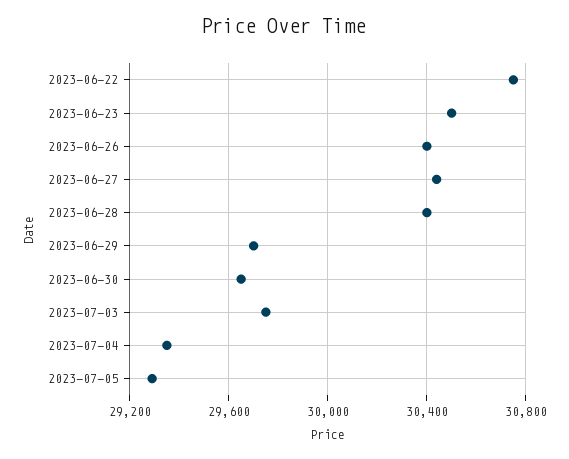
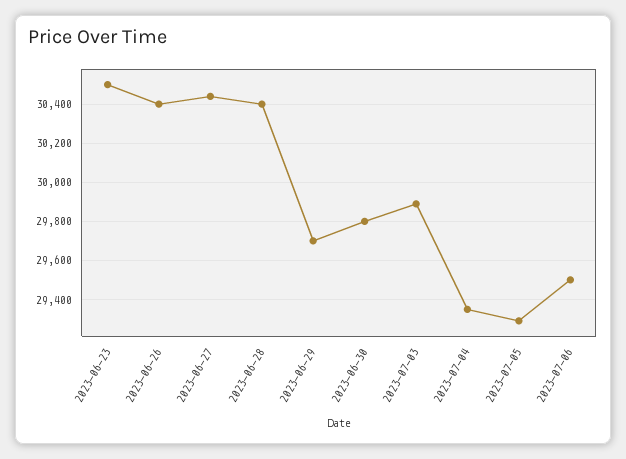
2023-06-22: 30750 -> none
2023-06-30: 29650 -> 29800
2023-07-03: 29750 -> 29900
2023-07-06: none -> 29500

